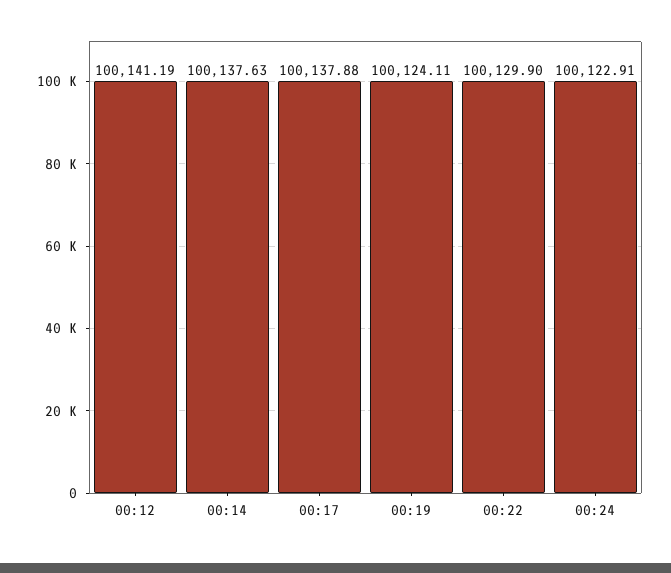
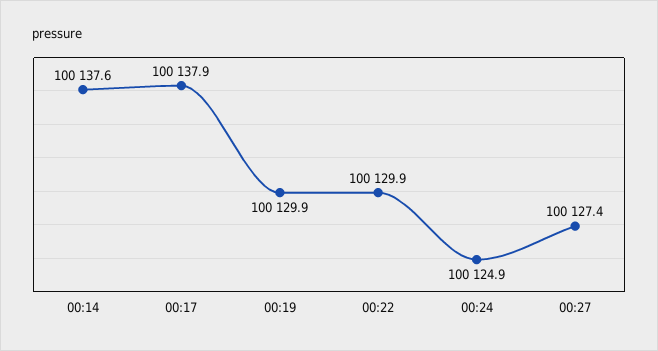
00:12: 100141.19 -> none
00:19: 100124.11 -> 100129.9
00:24: 100122.91 -> 100124.9
00:27: none -> 100127.4

